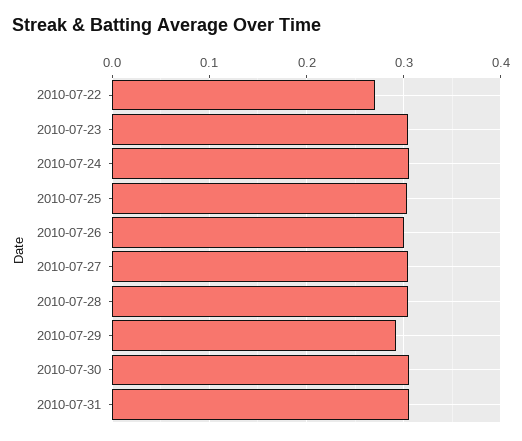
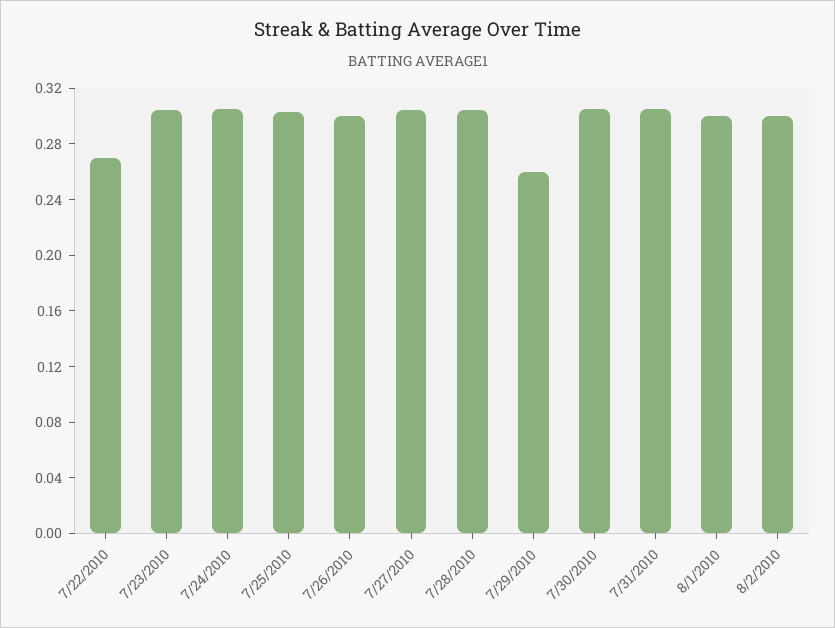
2010-07-29: 0.29 -> 0.26
8/1/2010: none -> 0.3
8/2/2010: none -> 0.3

